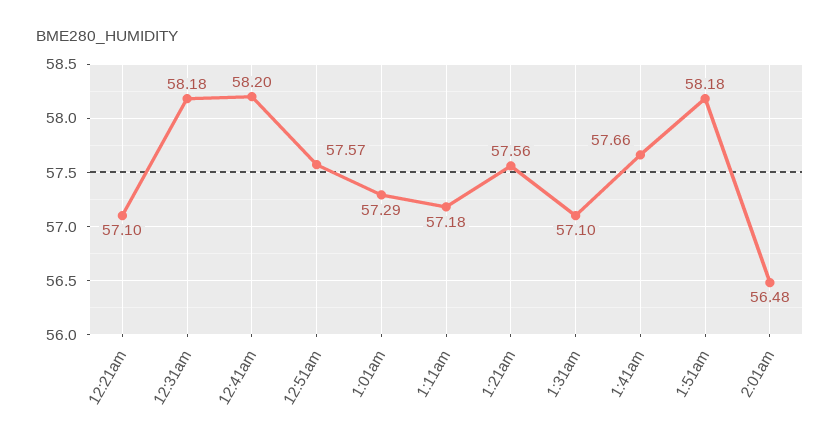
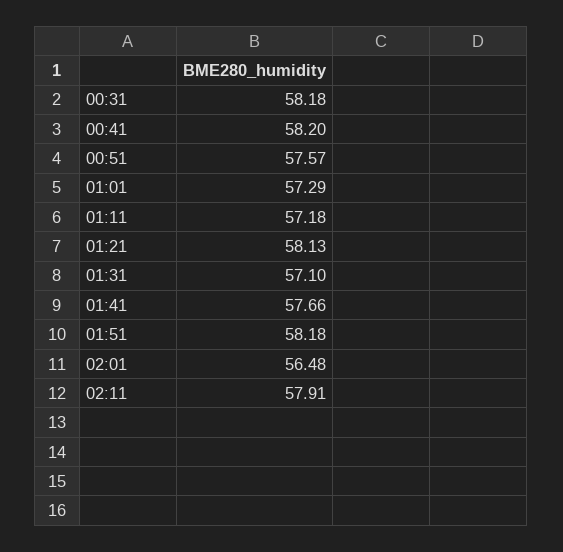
12:21am: 57.1 -> none
1:21am: 57.56 -> 58.13
02:11: none -> 57.91

